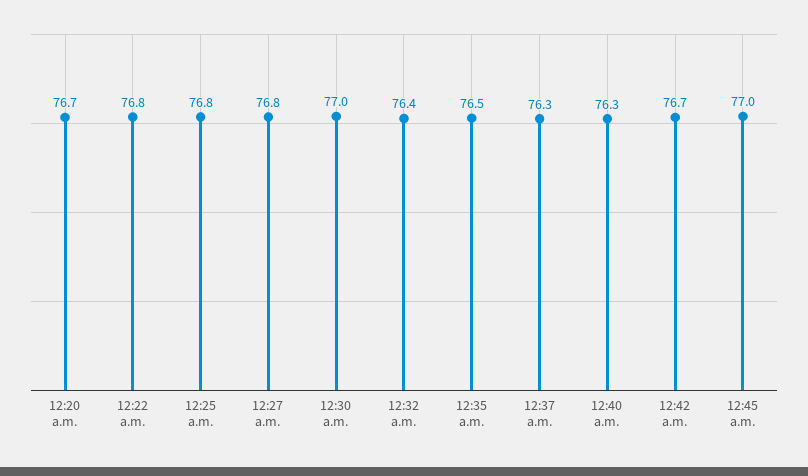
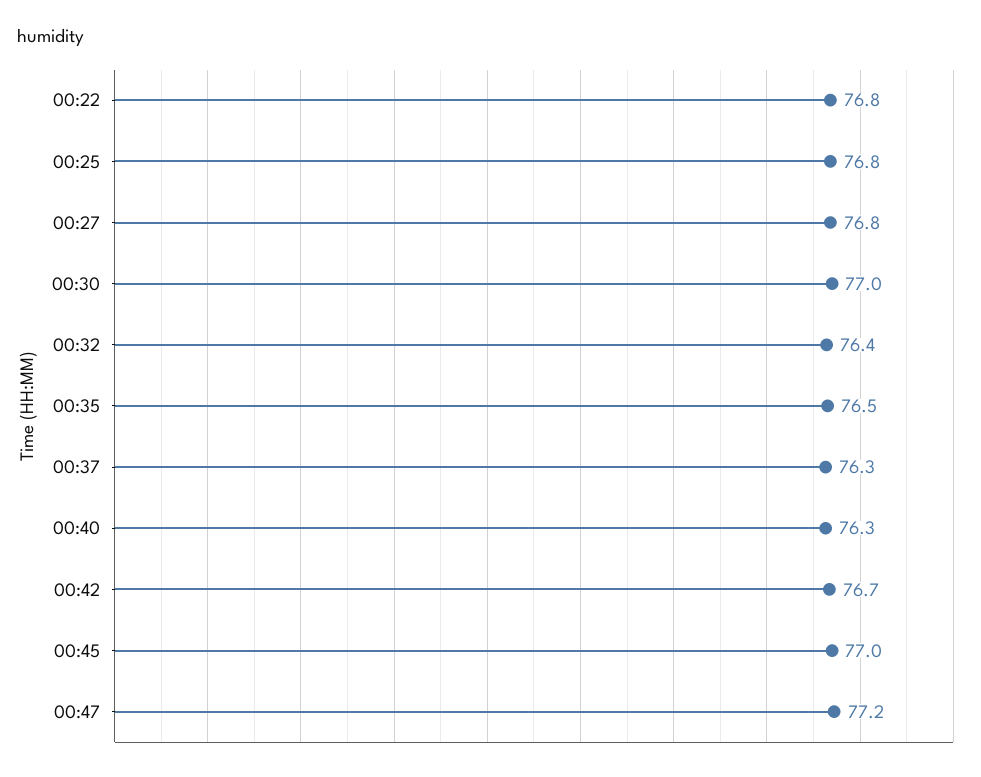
12:20 a.m.: 76.7 -> none
00:47: none -> 77.2

